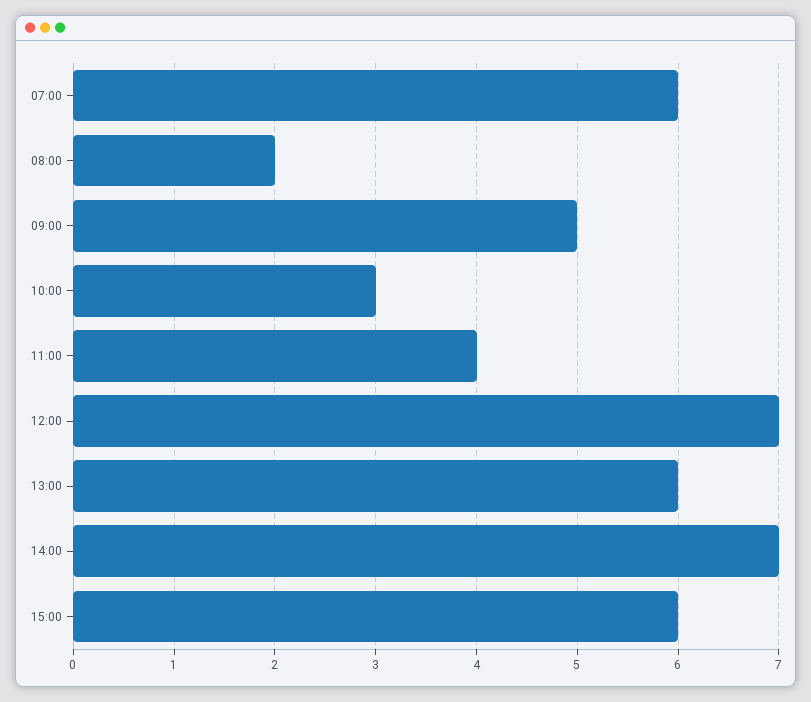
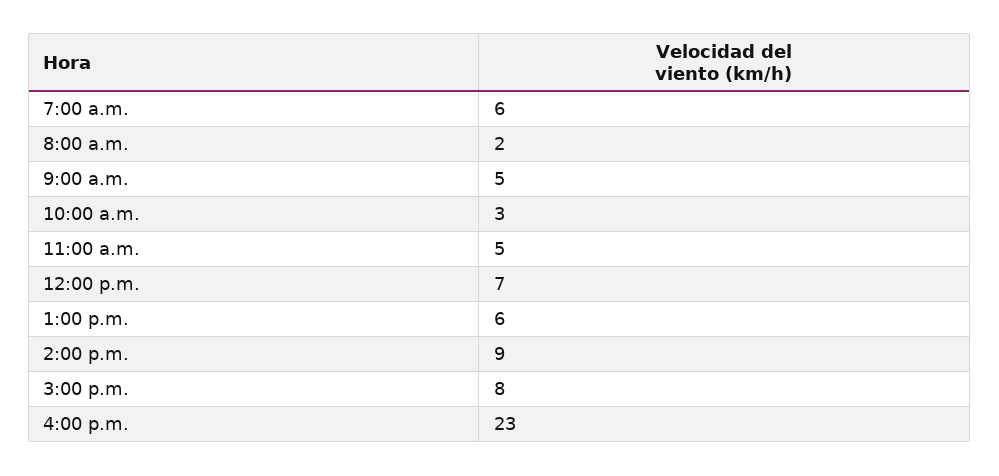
11:00: 4 -> 5
14:00: 7 -> 9
15:00: 6 -> 8
4:00 p.m.: none -> 23

